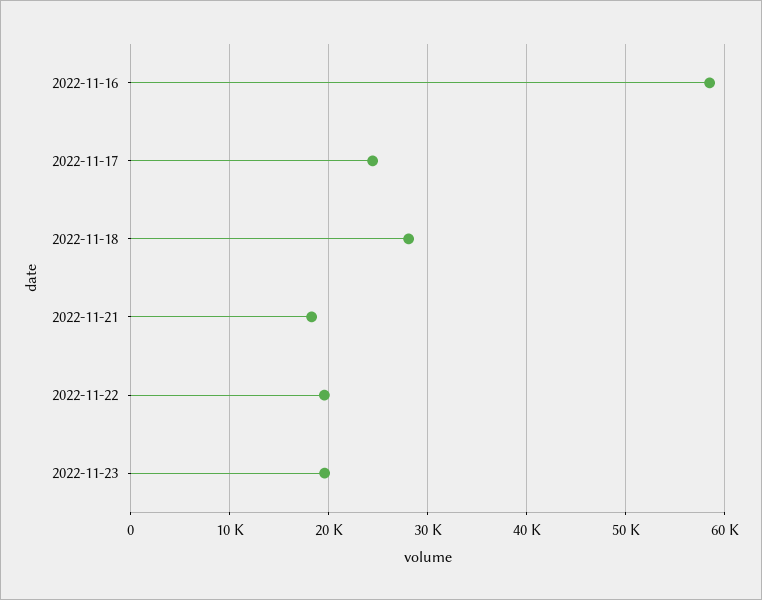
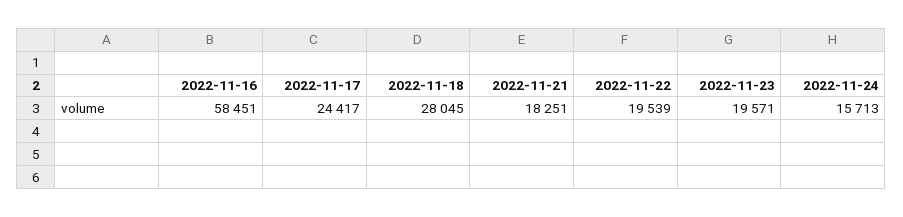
2022-11-24: none -> 15713

